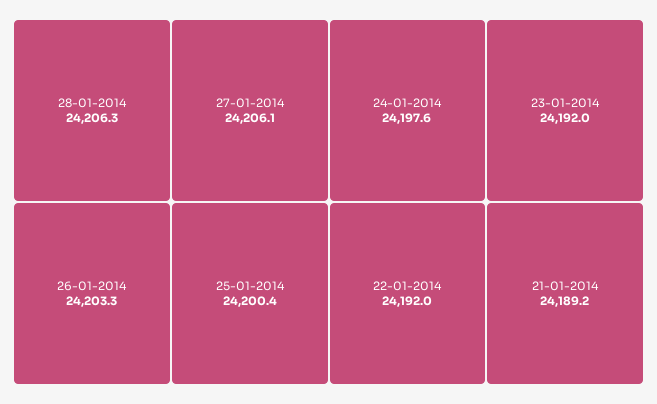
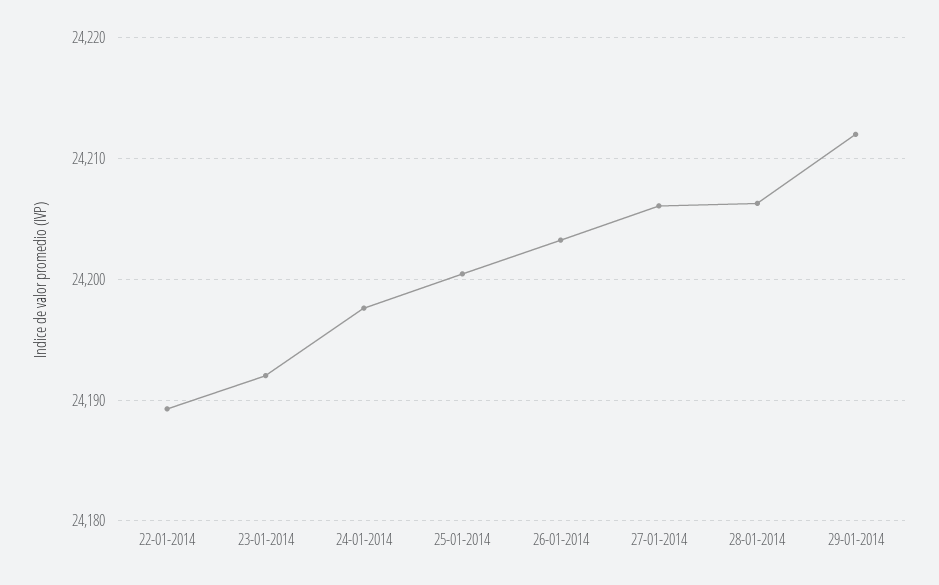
22-01-2014: 24192 -> 24189
21-01-2014: 24189.2 -> none
29-01-2014: none -> 24212

